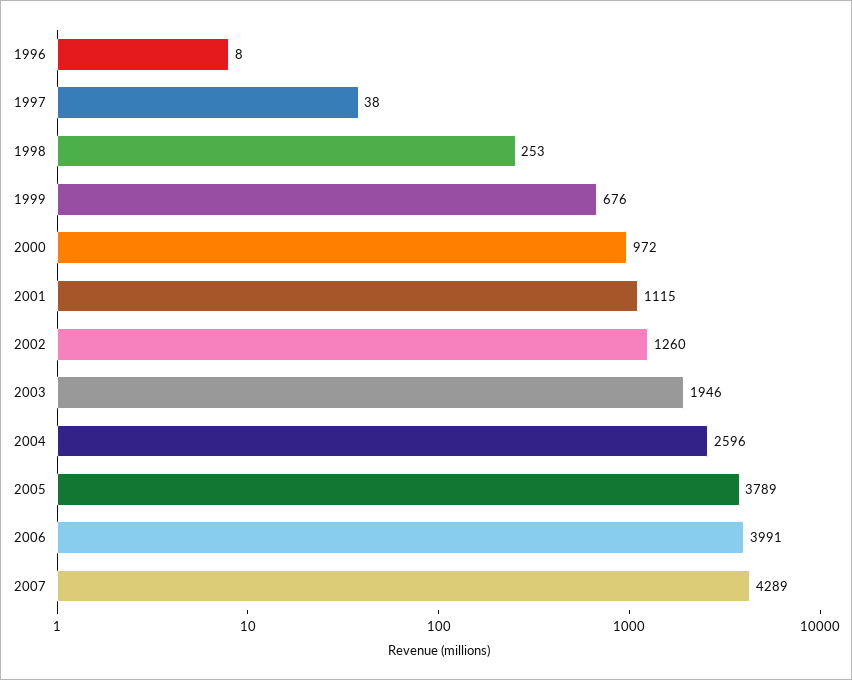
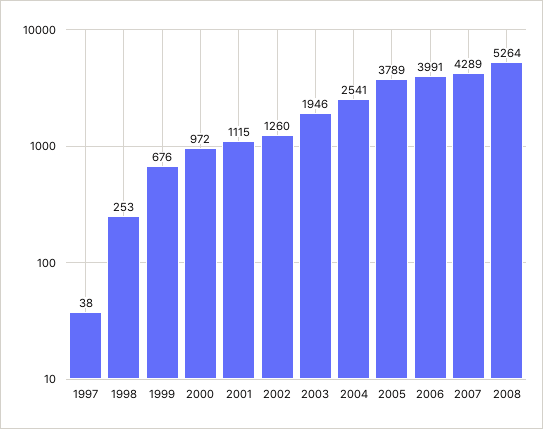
1996: 8 -> none
2004: 2596 -> 2541
2008: none -> 5264

